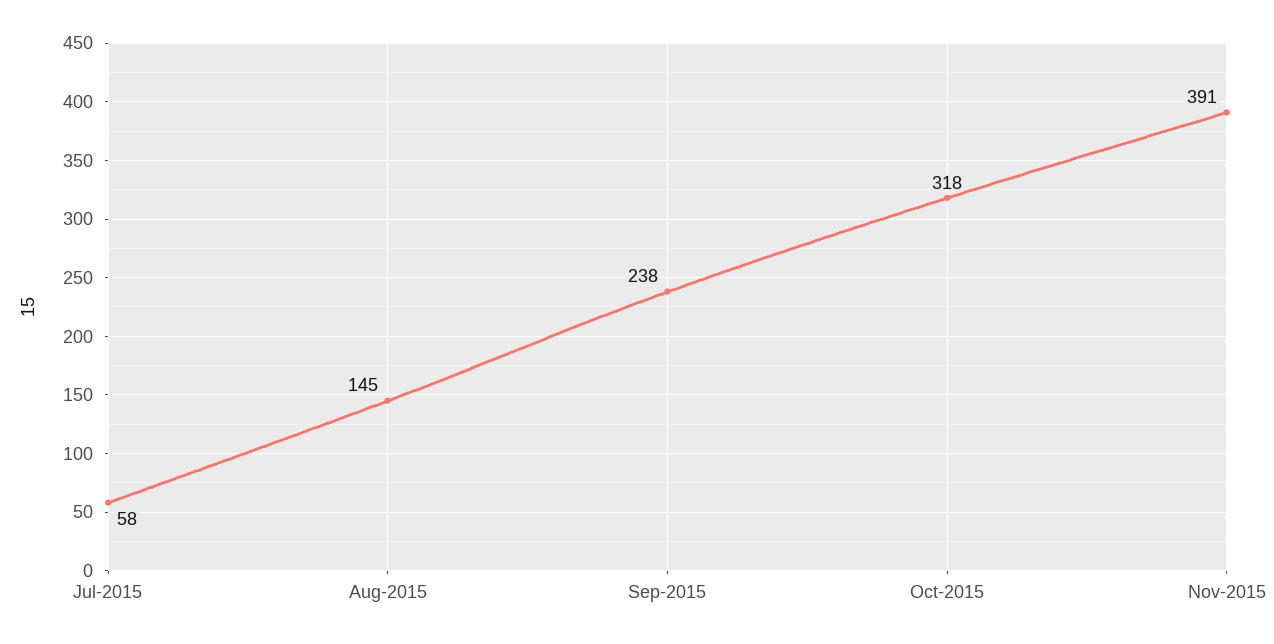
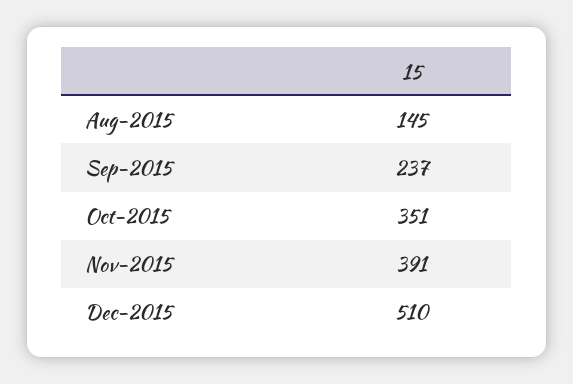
Jul-2015: 58 -> none
Sep-2015: 238 -> 237
Oct-2015: 318 -> 351
Dec-2015: none -> 510

